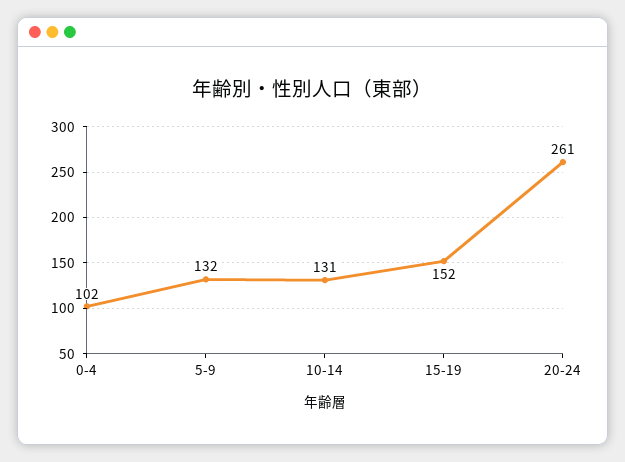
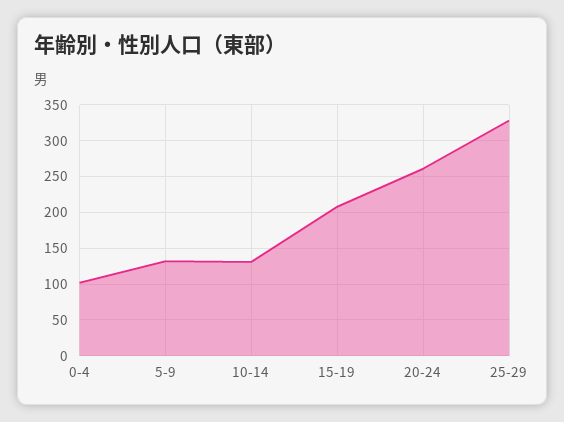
15-19: 152 -> 210
25-29: none -> 330

